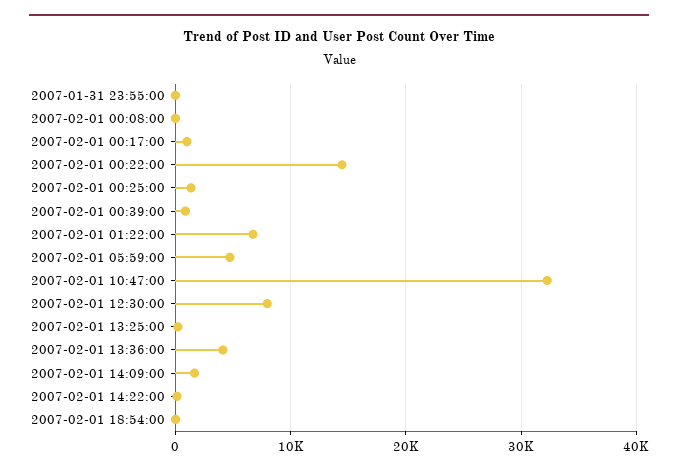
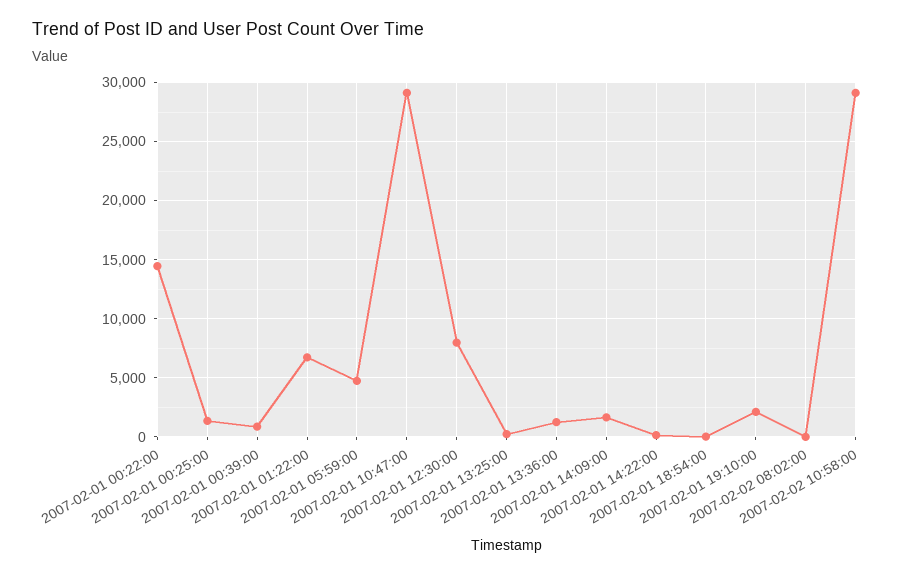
2007-01-31 23:55:00: 0 -> none
2007-02-01 00:08:00: 0 -> none
2007-02-01 00:17:00: 1000 -> none
2007-02-01 10:47:00: 32000 -> 29000
2007-02-01 13:36:00: 4000 -> 1000
2007-02-01 19:10:00: none -> 2000
2007-02-02 08:02:00: none -> 0
2007-02-02 10:58:00: none -> 29000

